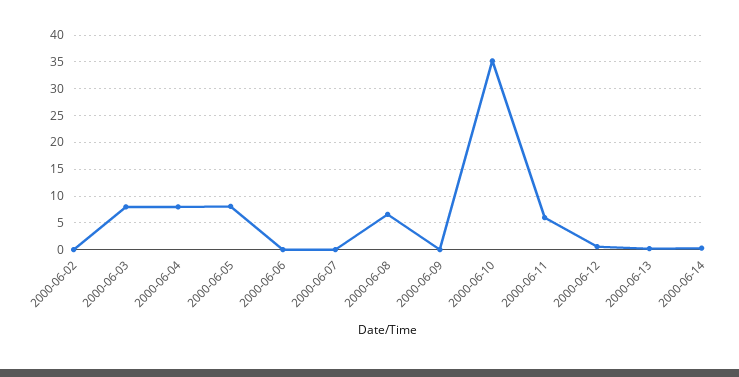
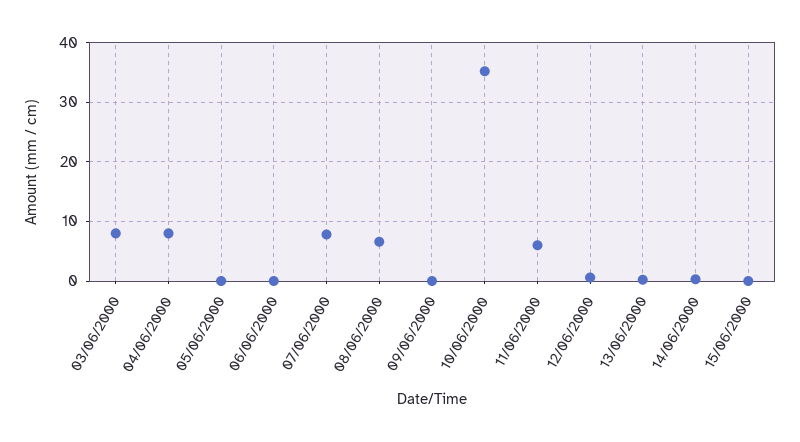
2000-06-02: 0 -> none
2000-06-05: 7.5 -> 0
2000-06-07: 0 -> 8
15/06/2000: none -> 0

